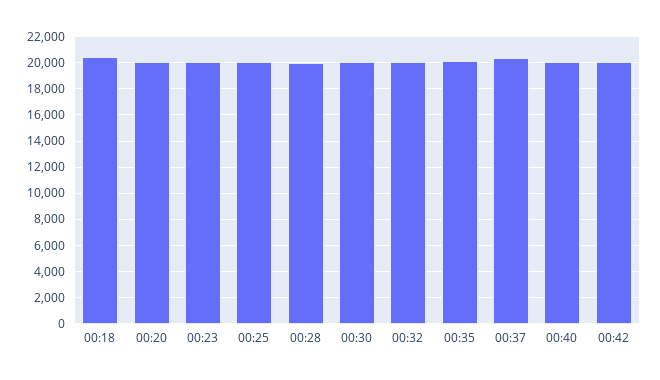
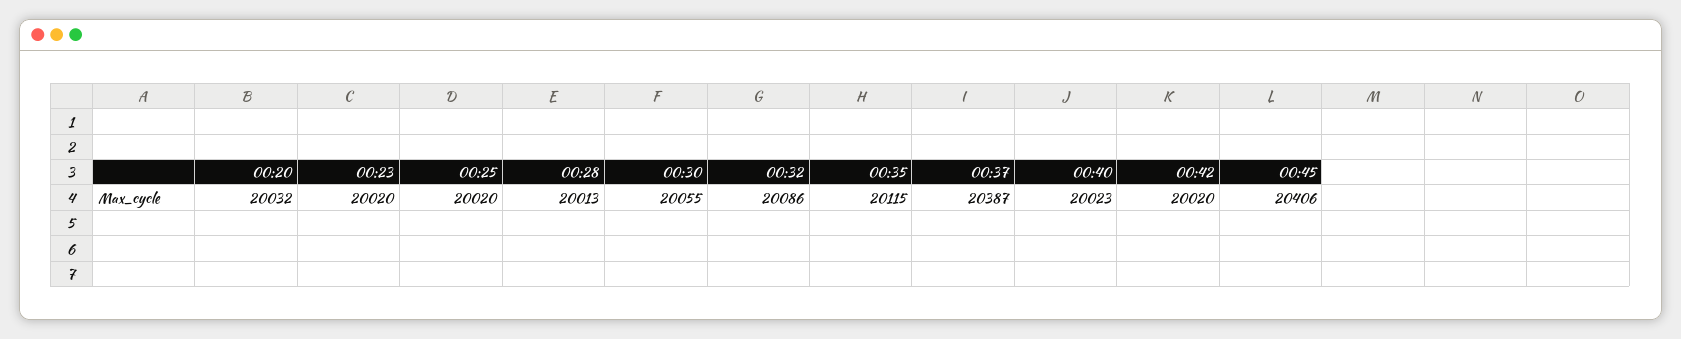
00:18: 20500 -> none
00:45: none -> 20406

